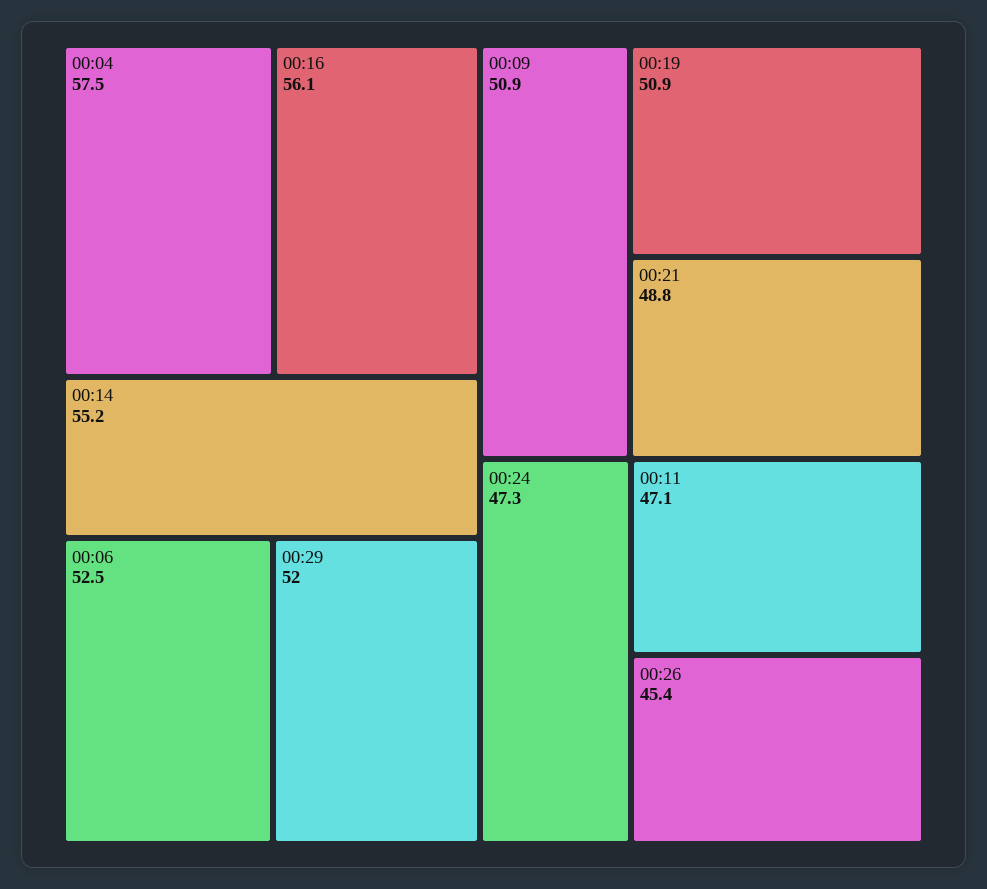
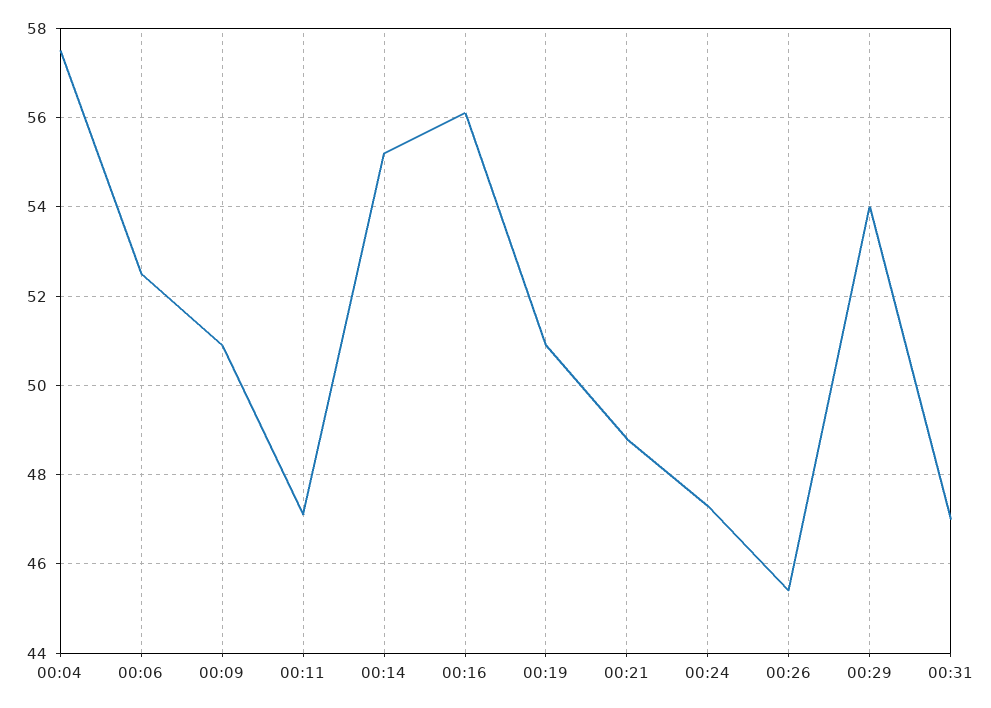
00:29: 52 -> 54
00:31: none -> 47

